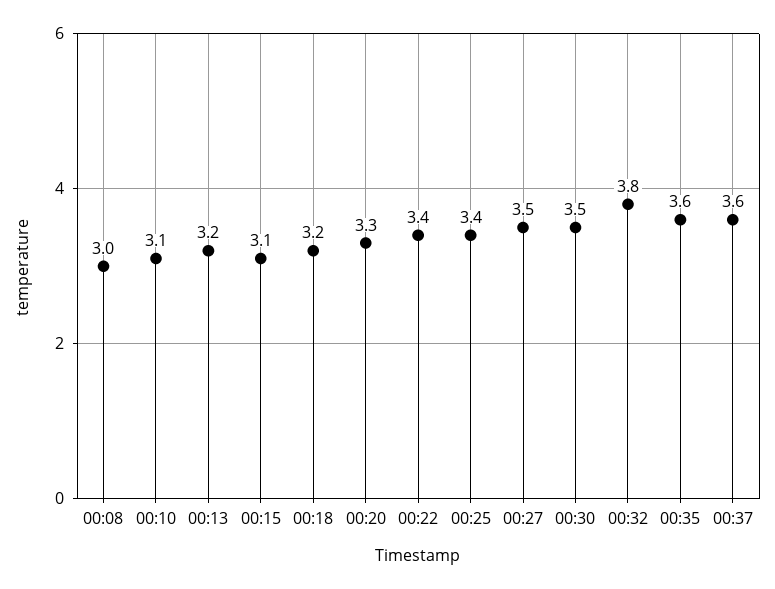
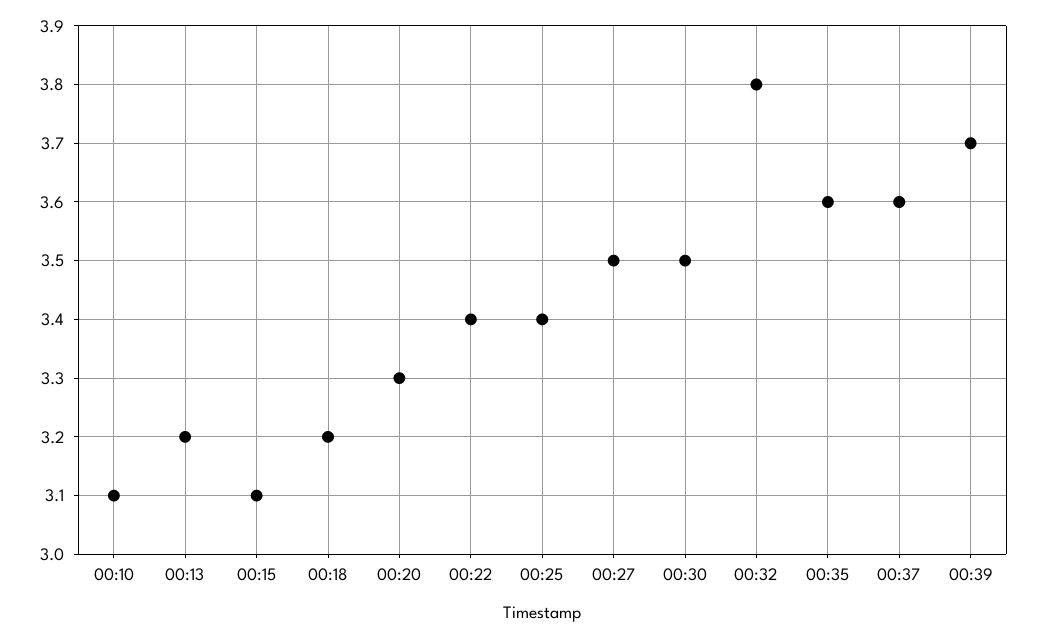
00:08: 3 -> none
00:39: none -> 3.7

